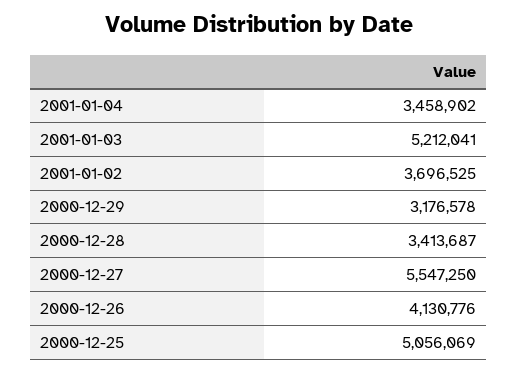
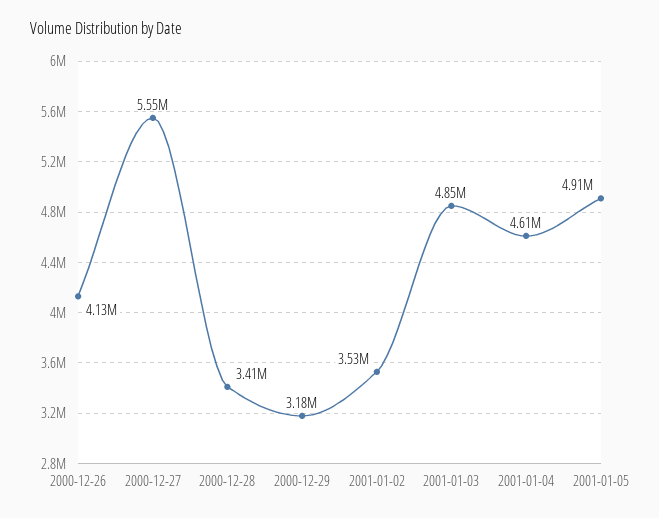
2001-01-04: 3458902 -> 4610000
2001-01-03: 5212041 -> 4850000
2001-01-02: 3696525 -> 3530000
2000-12-25: 5056069 -> none
2001-01-05: none -> 4910000

